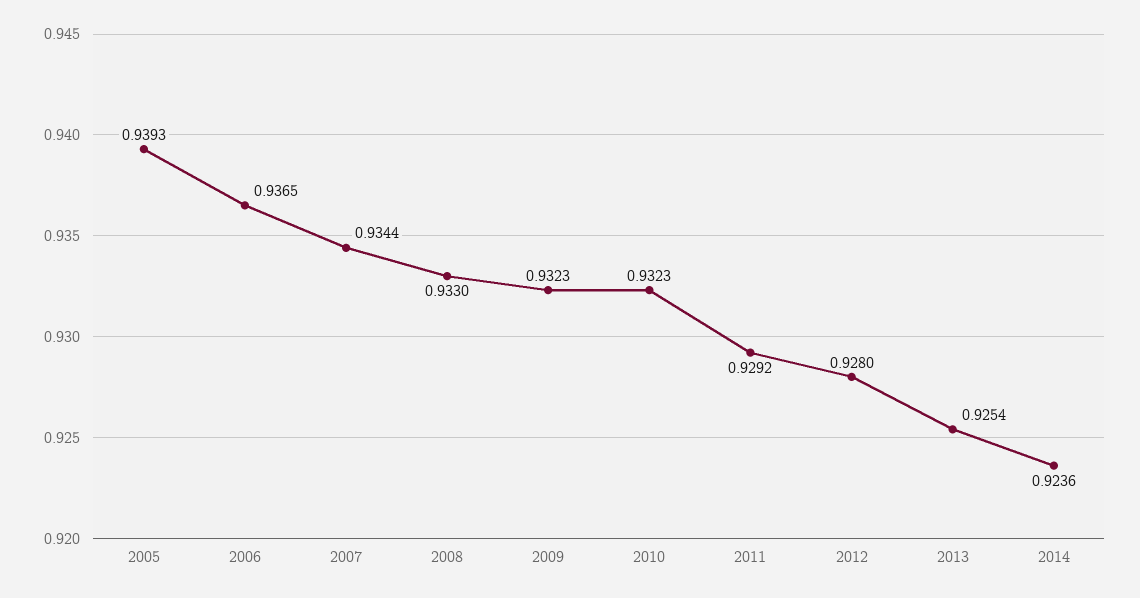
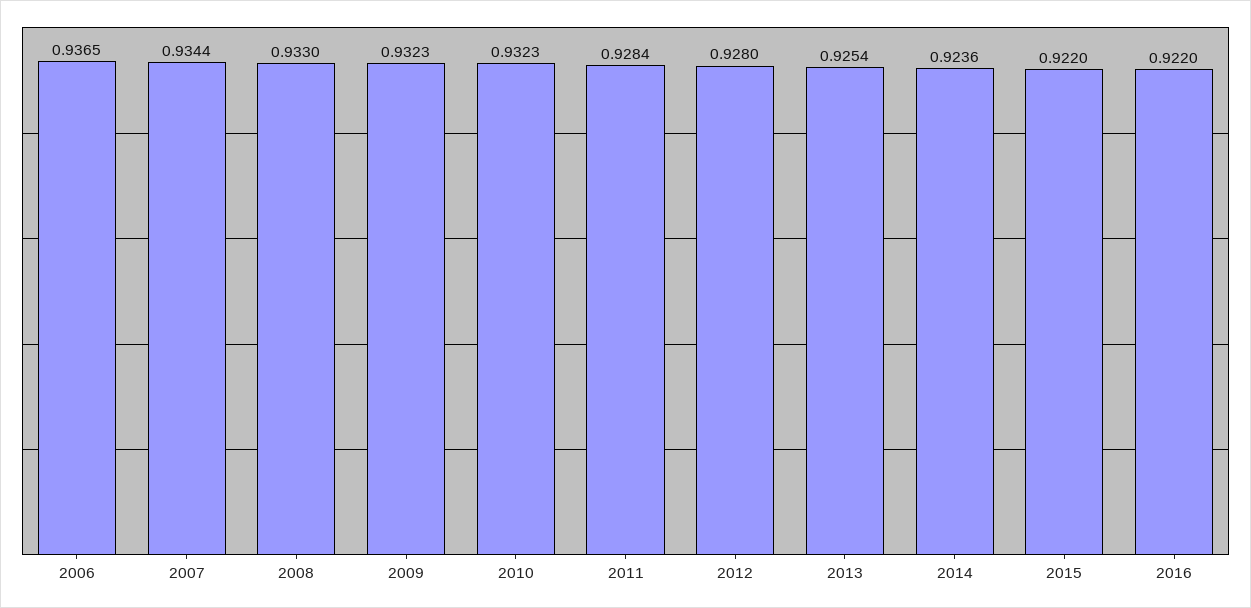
2005: 0.9393 -> none
2011: 0.9292 -> 0.9284
2015: none -> 0.922
2016: none -> 0.922

